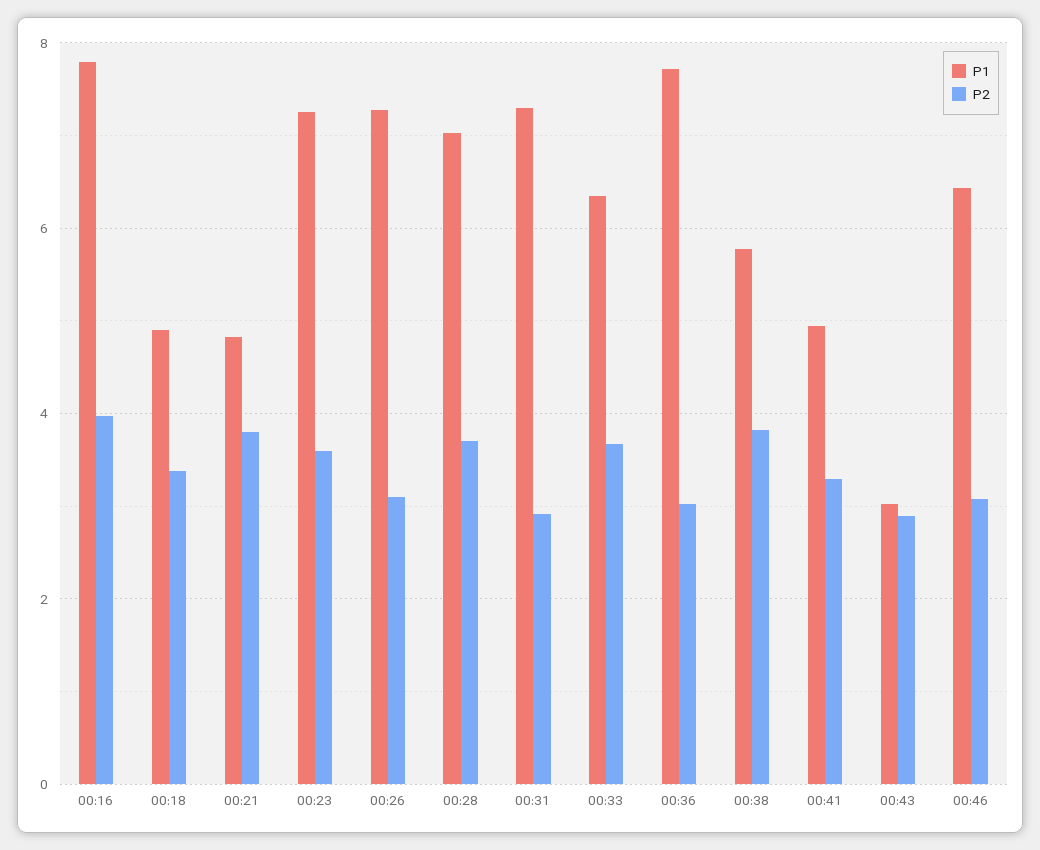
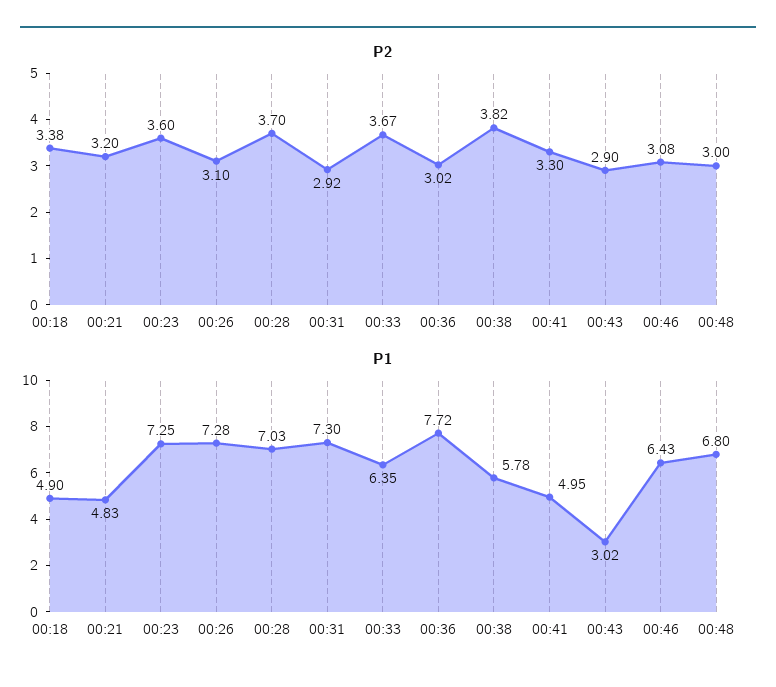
P1, 00:16: 7.8 -> none
P2, 00:16: 4 -> none
P2, 00:21: 3.8 -> 3.2
P2, 00:48: none -> 3
P1, 00:48: none -> 6.8

